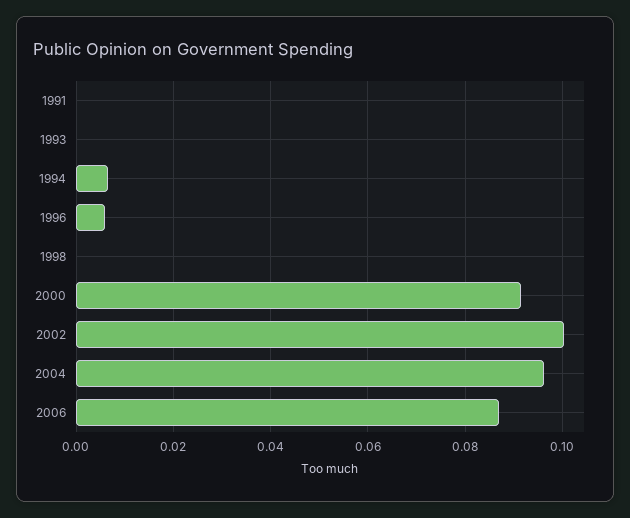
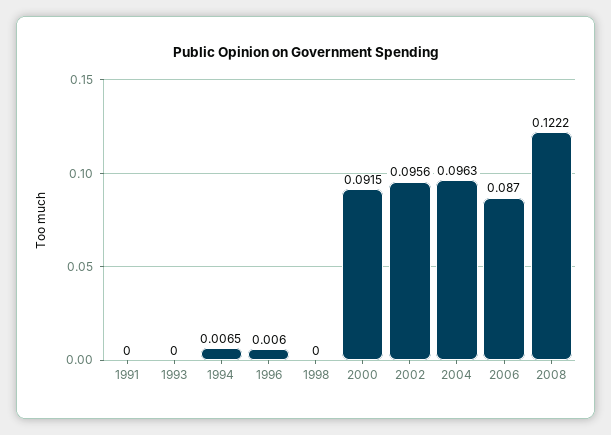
2002: 0.1 -> 0.0956
2008: none -> 0.1222

